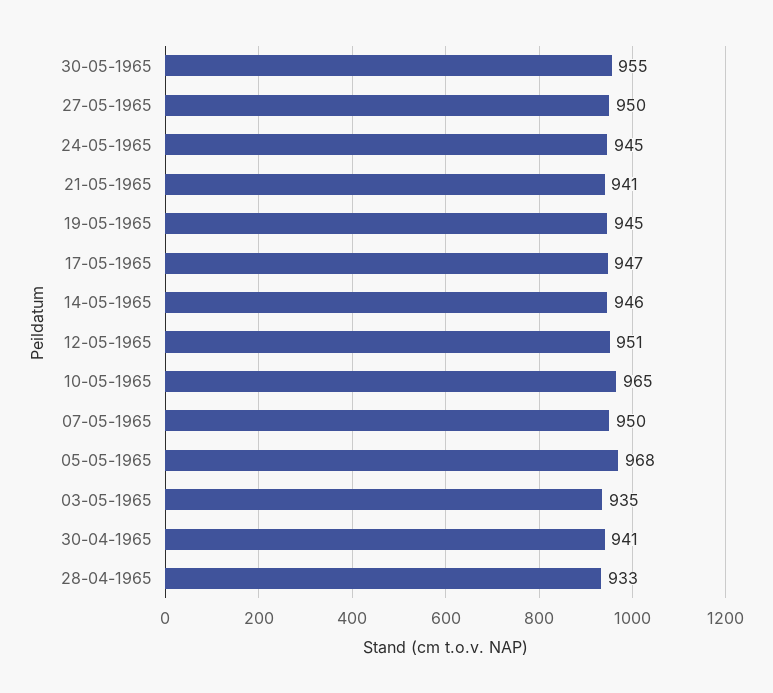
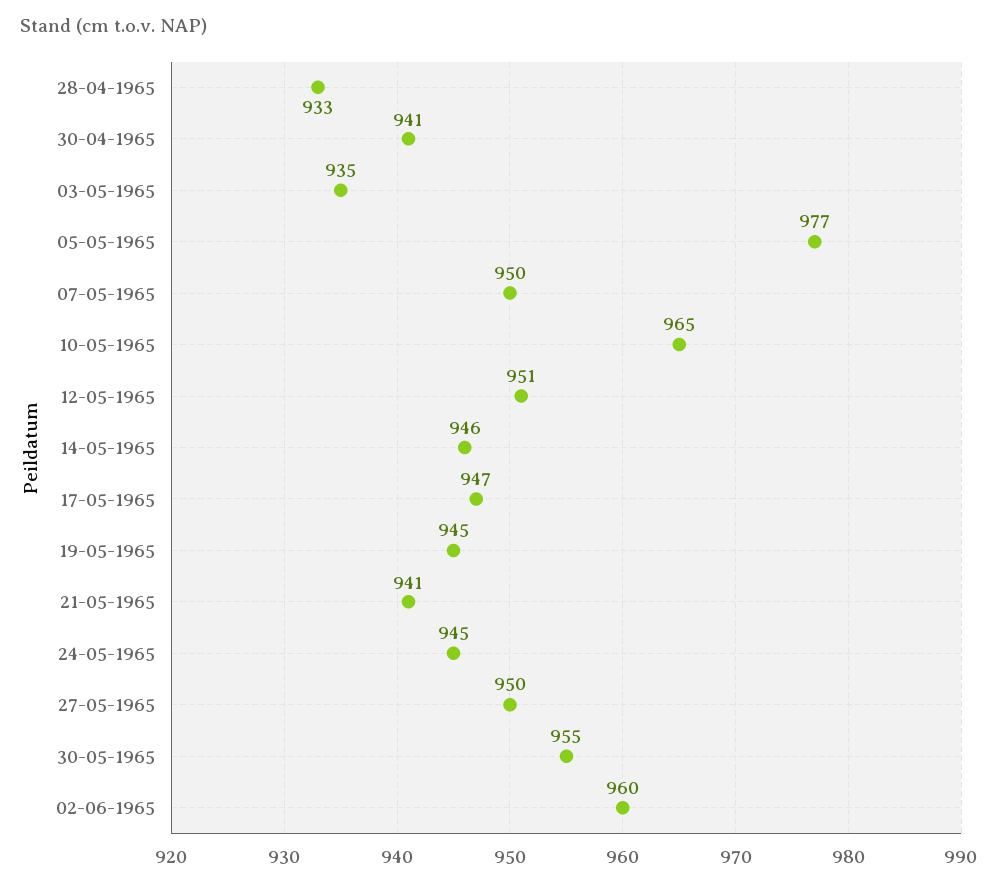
05-05-1965: 968 -> 977
02-06-1965: none -> 960

